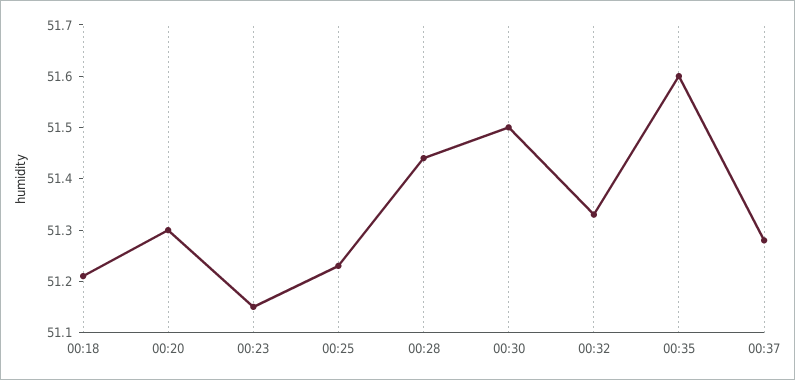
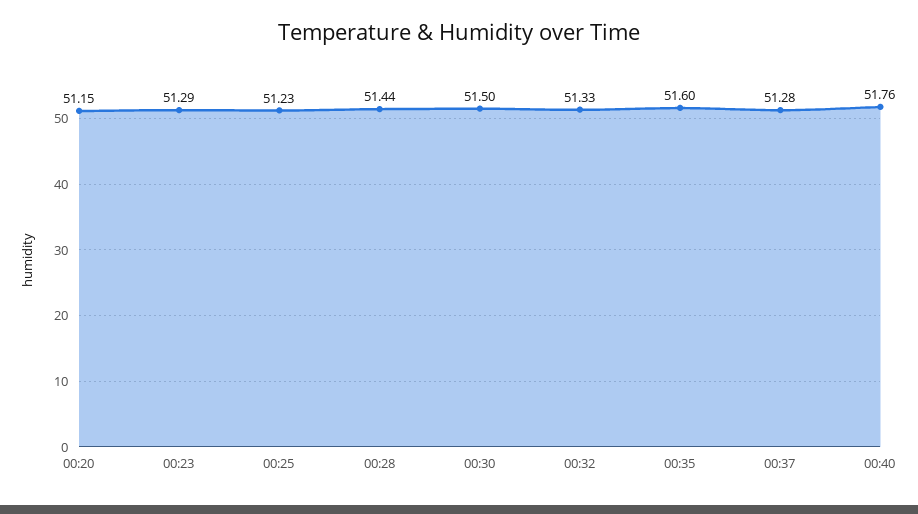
00:18: 51.2 -> none
00:20: 51.3 -> 51.15
00:23: 51.15 -> 51.29
00:40: none -> 51.76

